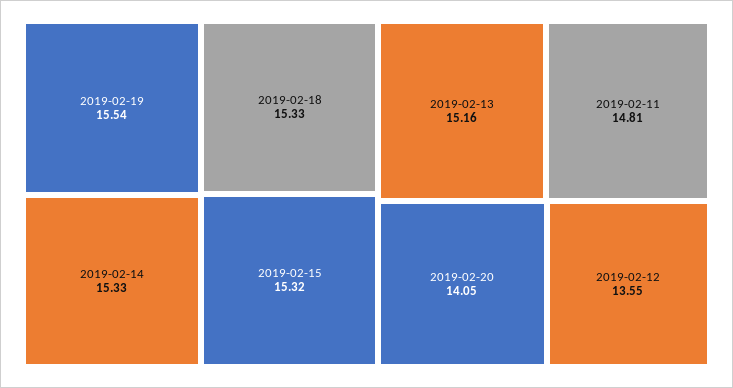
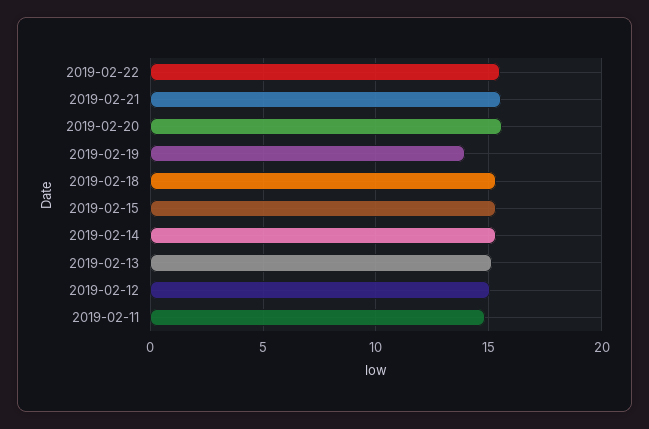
2019-02-19: 15.54 -> 14
2019-02-20: 14.05 -> 15.5
2019-02-12: 13.55 -> 15
2019-02-22: none -> 15.5
2019-02-21: none -> 15.5

